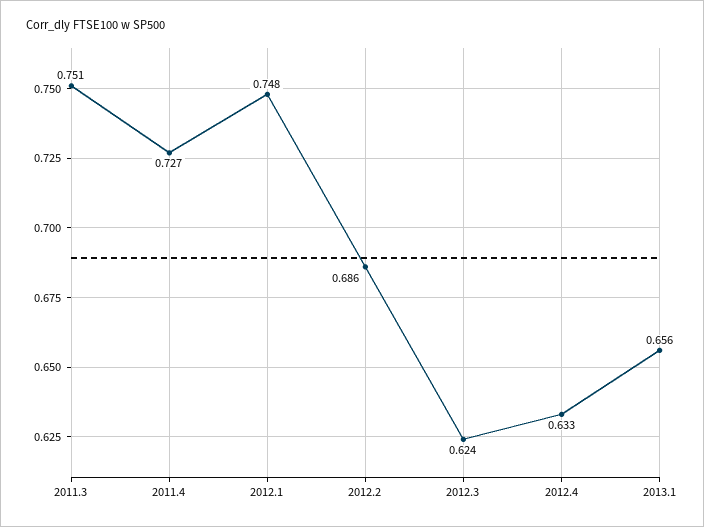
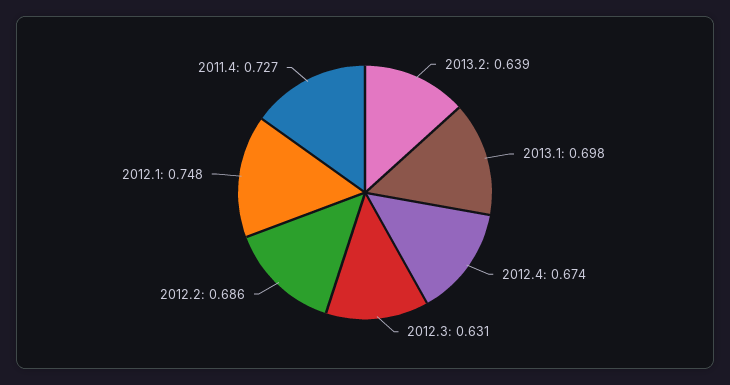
2011.3: 0.751 -> none
2012.3: 0.624 -> 0.631
2012.4: 0.633 -> 0.674
2013.1: 0.656 -> 0.698
2013.2: none -> 0.639

